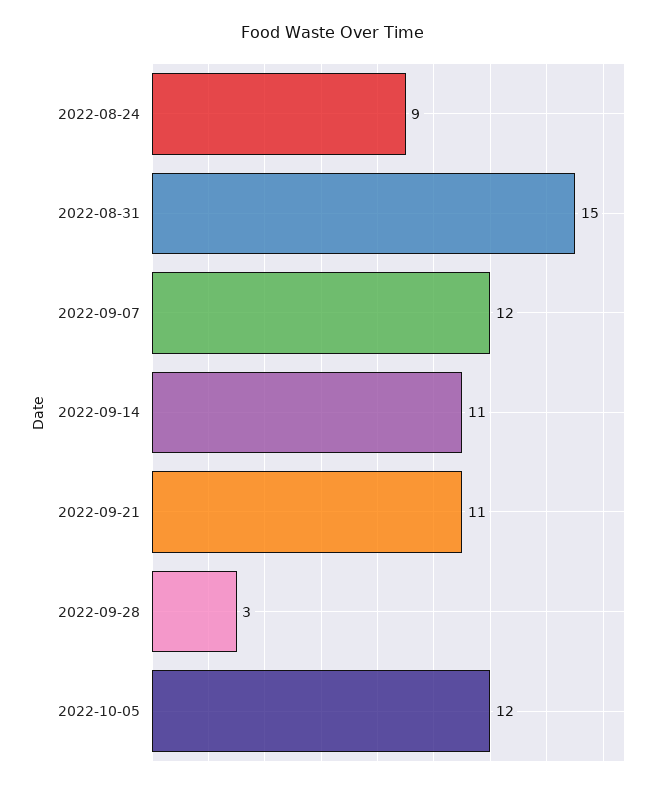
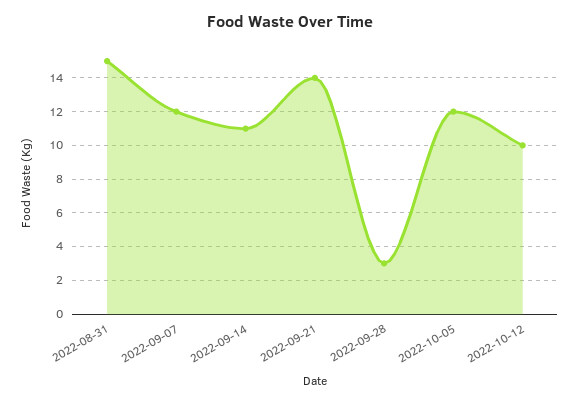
2022-08-24: 9 -> none
2022-09-21: 11 -> 14
2022-10-12: none -> 10

